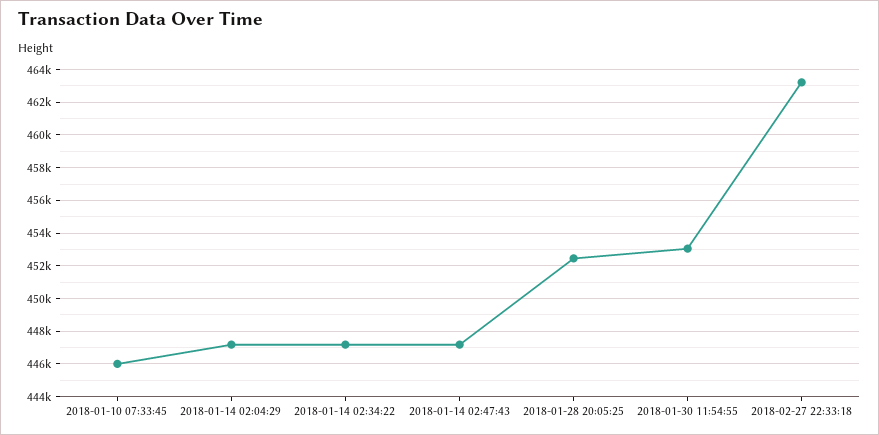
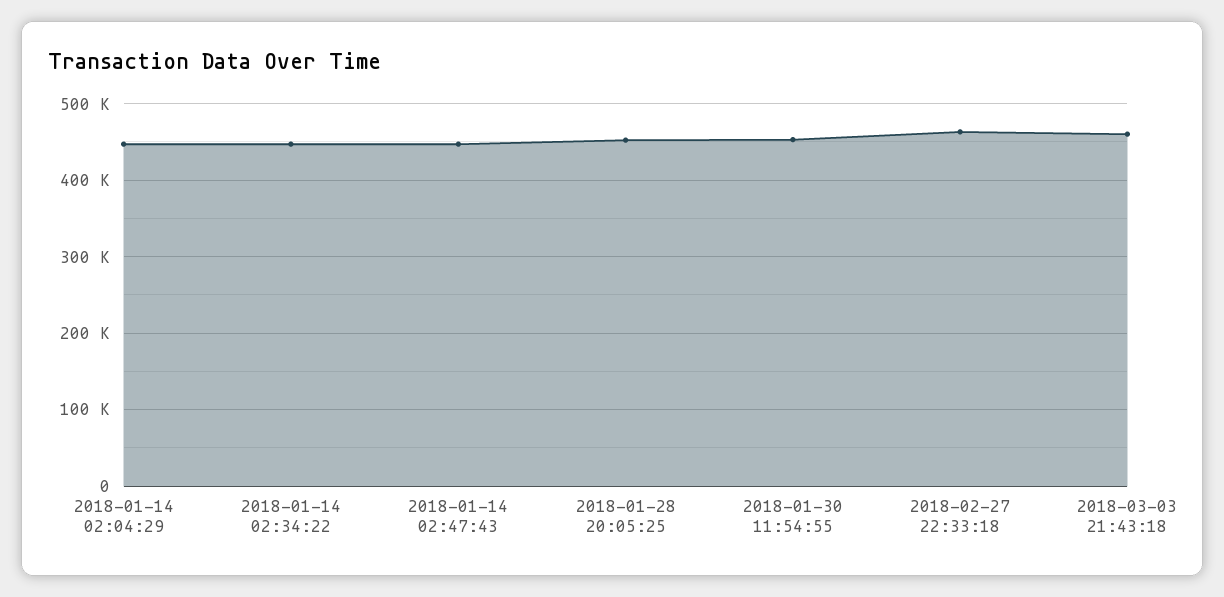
2018-01-10 07:33:45: 446000 -> none
2018-03-03 21:43:18: none -> 460000

